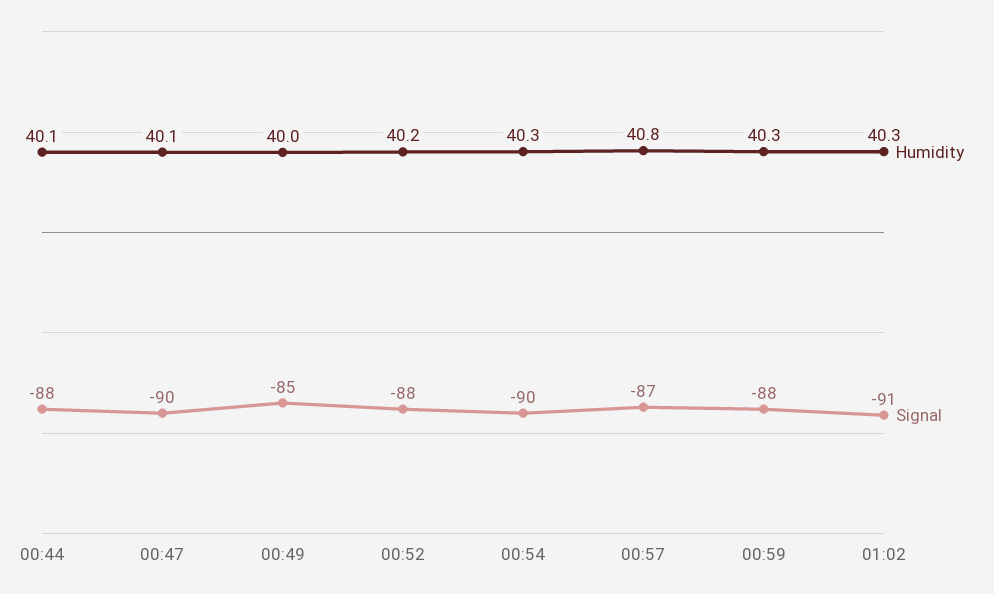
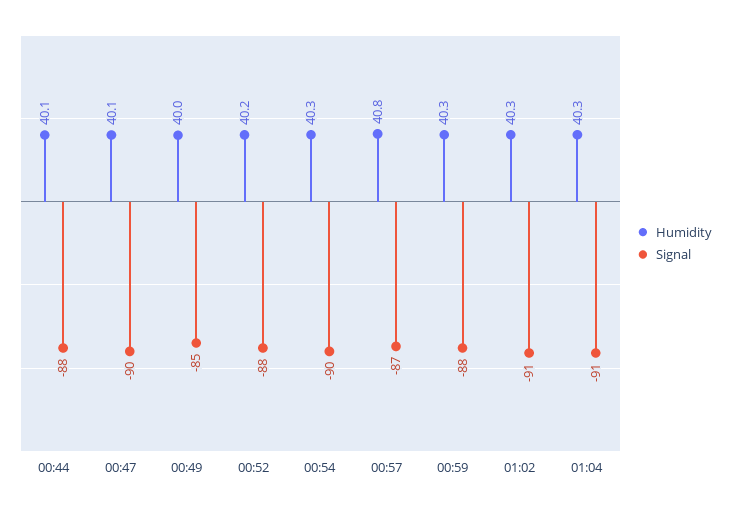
Humidity, 01:04: none -> 40.3
Signal, 01:04: none -> -91

